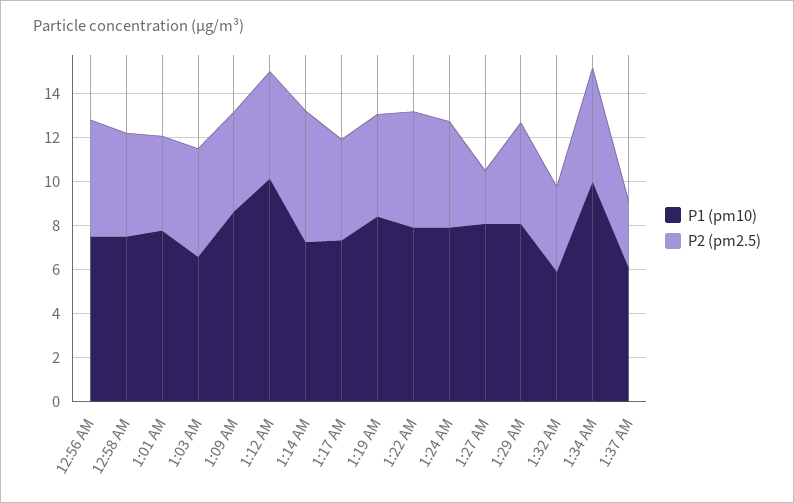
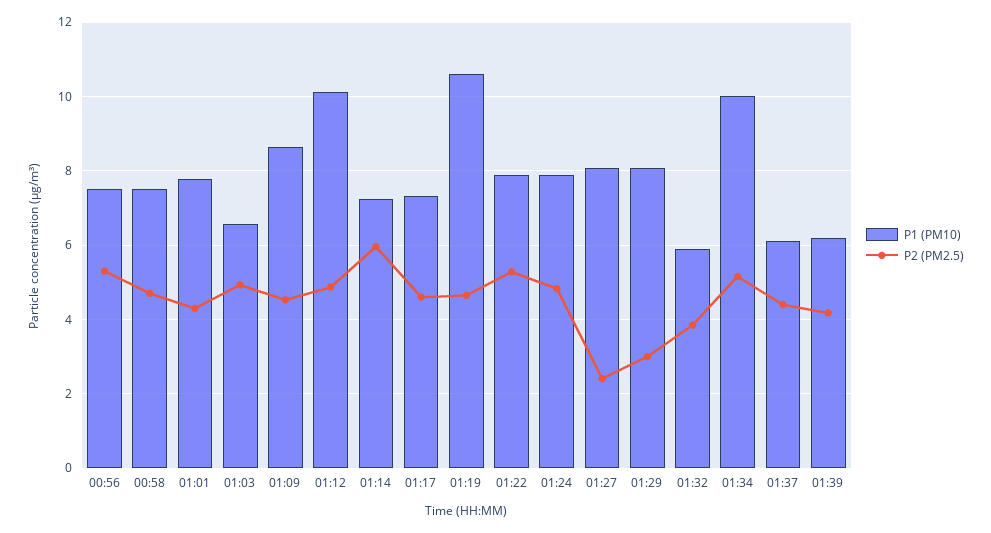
P1 (pm10), 1:19 AM: 8.5 -> 10.6
P2 (pm2.5), 1:29 AM: 4.5 -> 3
P2 (pm2.5), 1:37 AM: 3 -> 4.4
P1 (pm10), 01:39: none -> 6.2
P2 (pm2.5), 01:39: none -> 4.2

